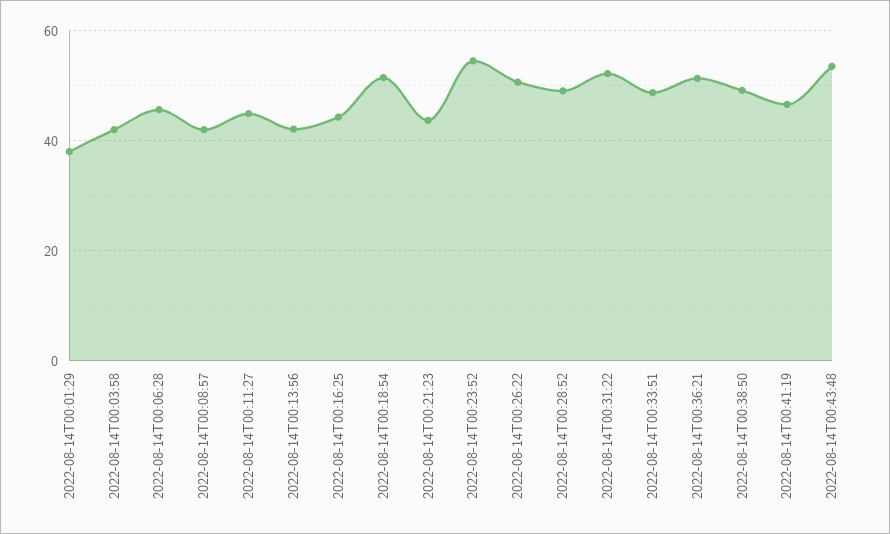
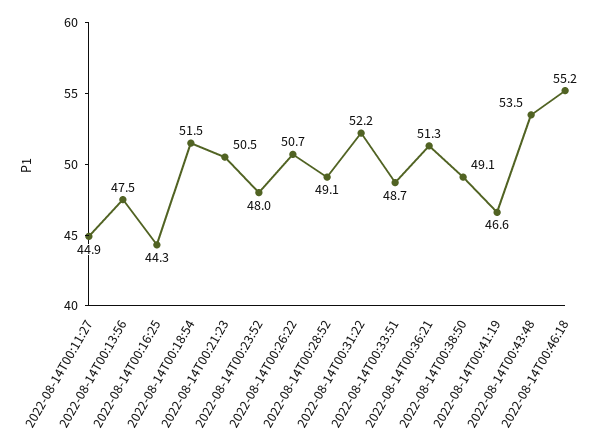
2022-08-14T00:01:29: 38 -> none
2022-08-14T00:03:58: 42 -> none
2022-08-14T00:06:28: 46 -> none
2022-08-14T00:08:57: 42 -> none
2022-08-14T00:13:56: 42 -> 47.5
2022-08-14T00:21:23: 44 -> 50.5
2022-08-14T00:23:52: 54 -> 48
2022-08-14T00:46:18: none -> 55.2

